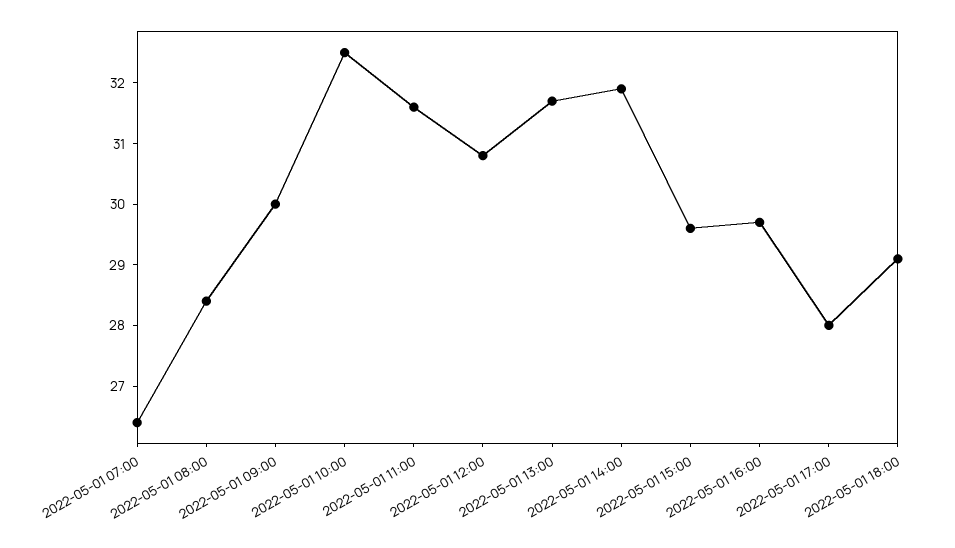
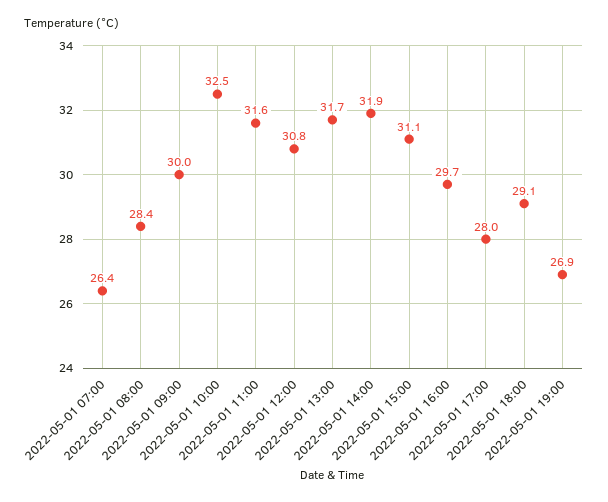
2022-05-01 15:00: 29.5 -> 31.1
2022-05-01 19:00: none -> 26.9

